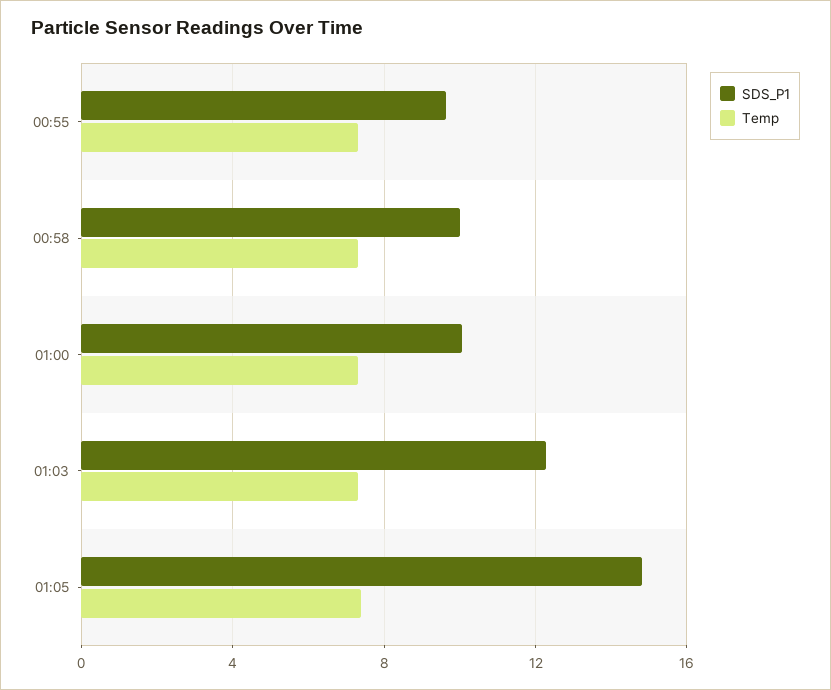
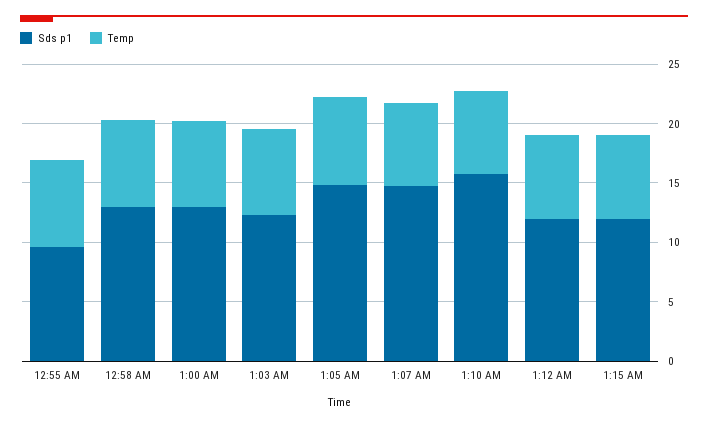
SDS_P1, 00:58: 10 -> 13
SDS_P1, 01:00: 10 -> 13
SDS_P1, 1:07 AM: none -> 15
Temp, 1:07 AM: none -> 7
SDS_P1, 1:10 AM: none -> 16
Temp, 1:10 AM: none -> 7
SDS_P1, 1:12 AM: none -> 12
Temp, 1:12 AM: none -> 7
SDS_P1, 1:15 AM: none -> 12
Temp, 1:15 AM: none -> 7

